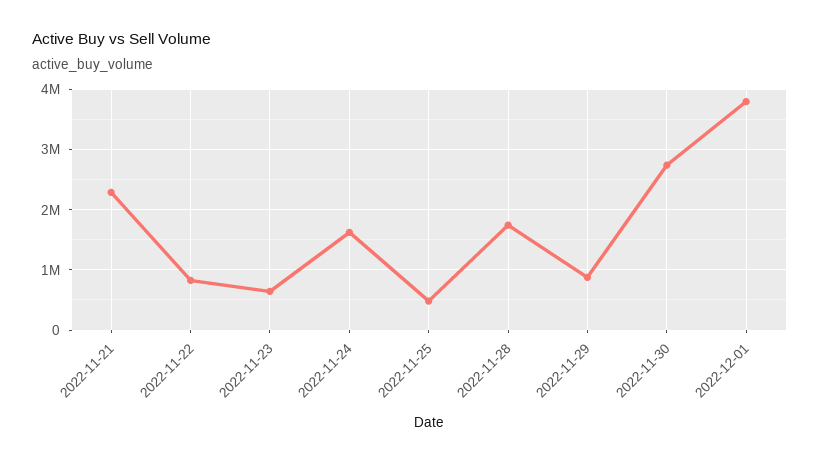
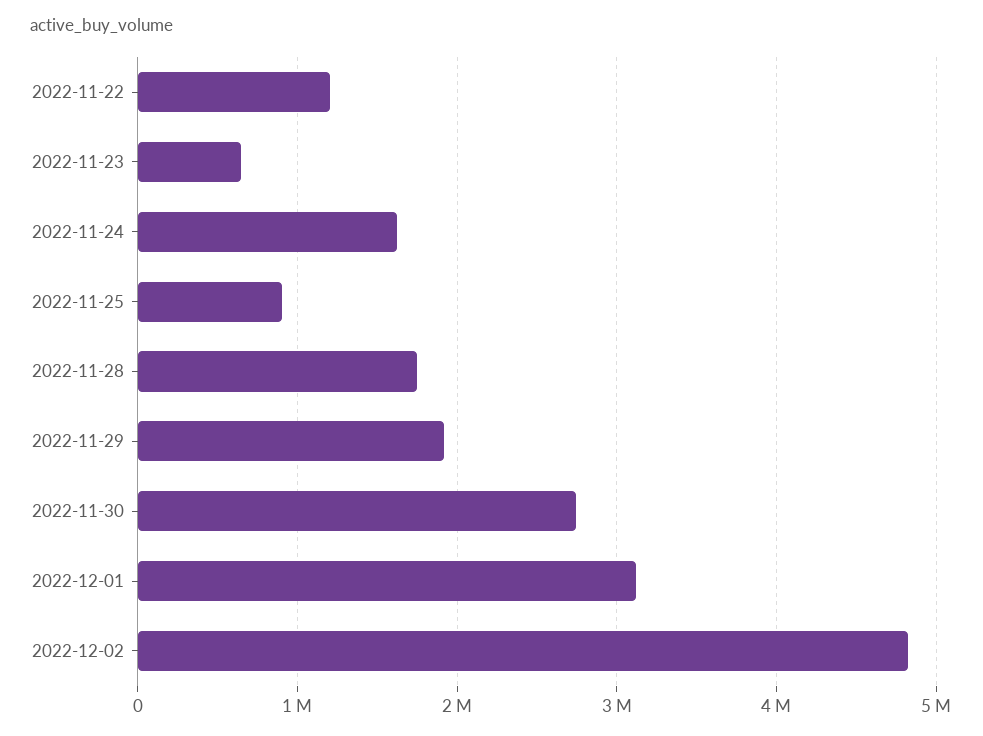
2022-11-21: 2300000 -> none
2022-11-22: 800000 -> 1200000
2022-11-25: 500000 -> 900000
2022-11-29: 900000 -> 1900000
2022-12-01: 3800000 -> 3100000
2022-12-02: none -> 4800000

